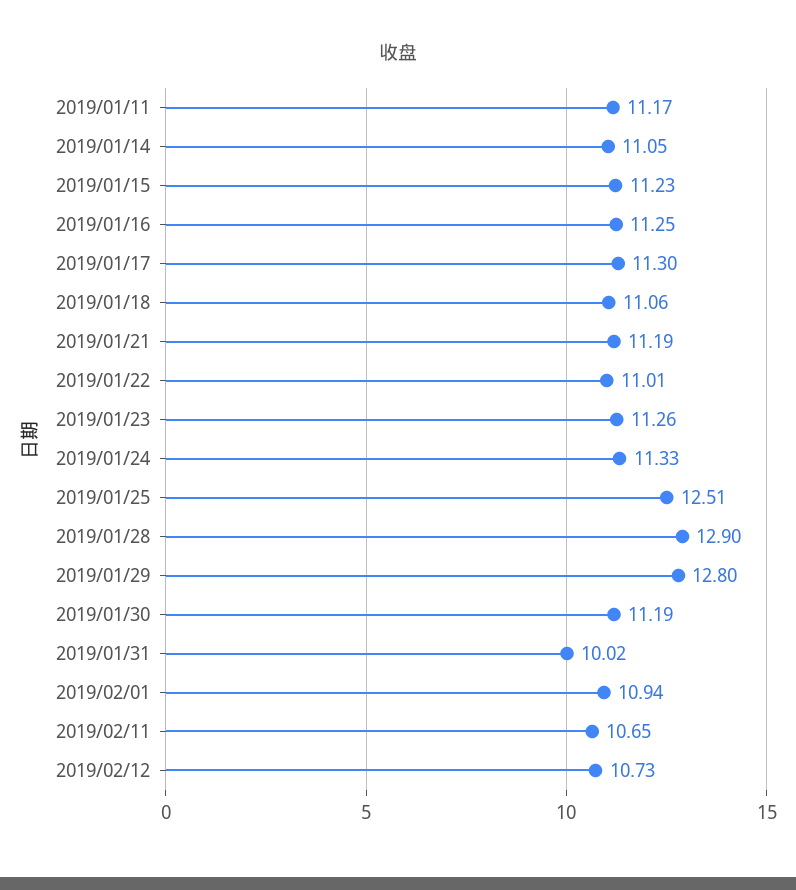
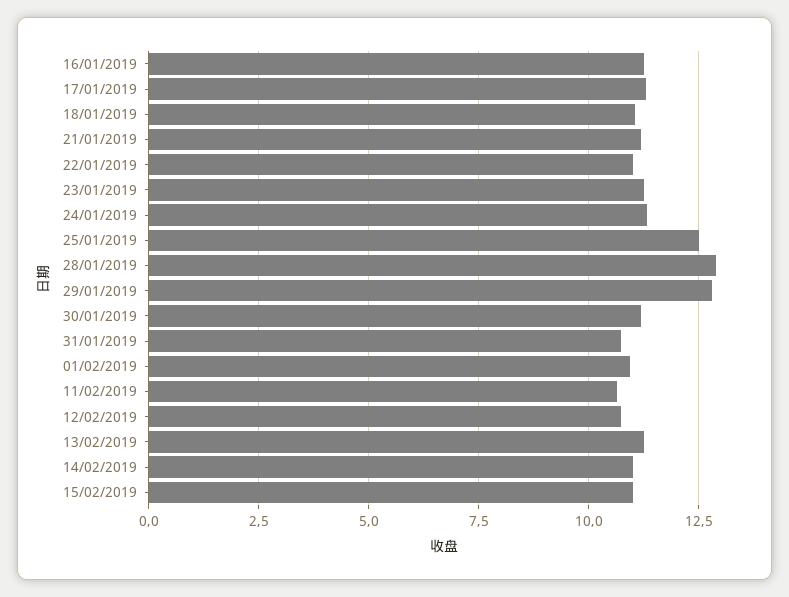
2019/01/11: 11.17 -> none
2019/01/14: 11.05 -> none
2019/01/15: 11.23 -> none
2019/01/31: 10.02 -> 10.75
13/02/2019: none -> 11.25
14/02/2019: none -> 11
15/02/2019: none -> 11

